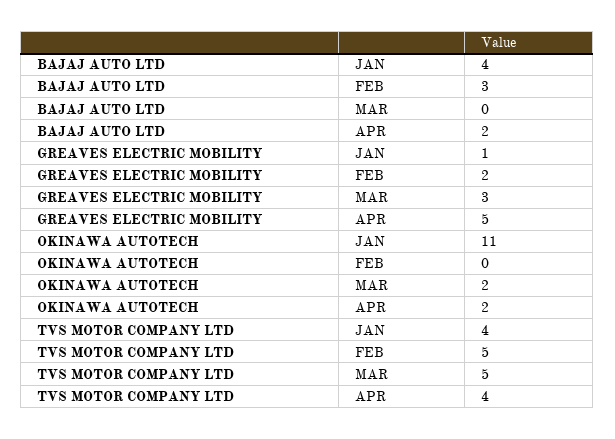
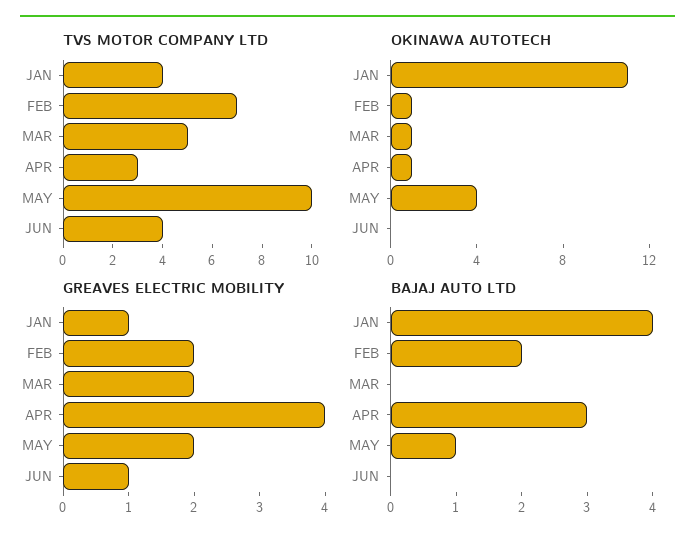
BAJAJ AUTO LTD, FEB: 3 -> 2
BAJAJ AUTO LTD, APR: 2 -> 3
GREAVES ELECTRIC MOBILITY, MAR: 3 -> 2
GREAVES ELECTRIC MOBILITY, APR: 5 -> 4
OKINAWA AUTOTECH, FEB: 0 -> 1
OKINAWA AUTOTECH, MAR: 2 -> 1
OKINAWA AUTOTECH, APR: 2 -> 1
TVS MOTOR COMPANY LTD, FEB: 5 -> 7
TVS MOTOR COMPANY LTD, APR: 4 -> 3
TVS MOTOR COMPANY LTD, MAY: none -> 10
TVS MOTOR COMPANY LTD, JUN: none -> 4
OKINAWA AUTOTECH, MAY: none -> 4
OKINAWA AUTOTECH, JUN: none -> 0
GREAVES ELECTRIC MOBILITY, MAY: none -> 2
GREAVES ELECTRIC MOBILITY, JUN: none -> 1
BAJAJ AUTO LTD, MAY: none -> 1
BAJAJ AUTO LTD, JUN: none -> 0

